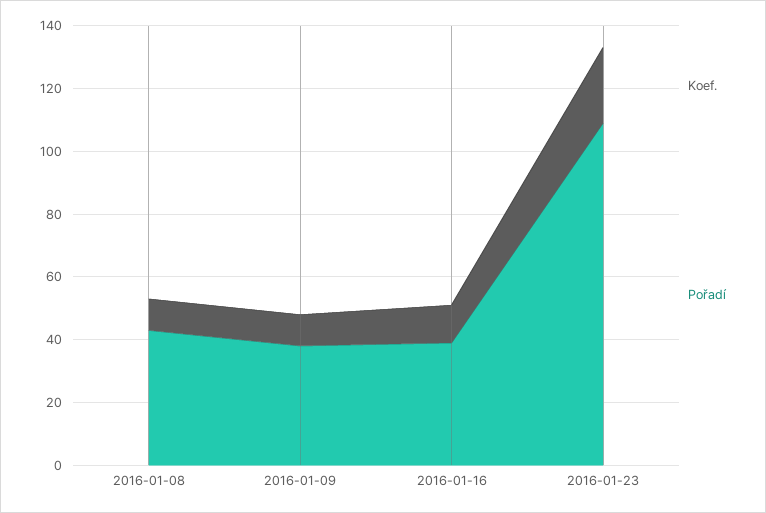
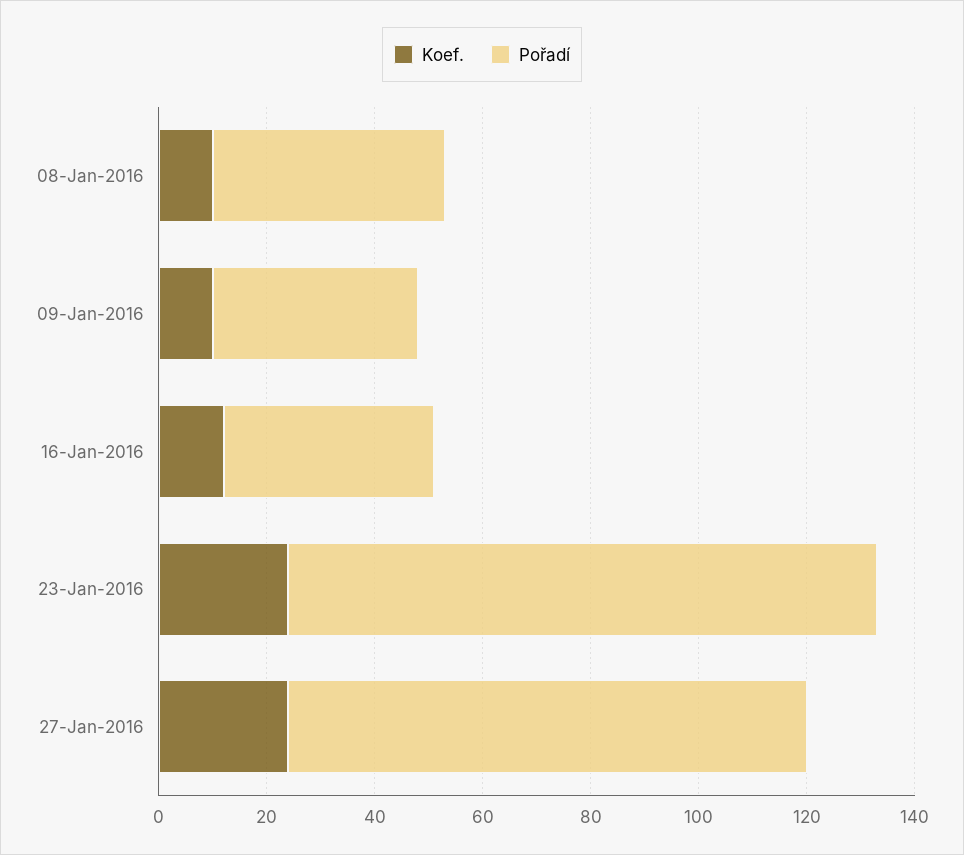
Koef., 27-Jan-2016: none -> 25
Pořadí, 27-Jan-2016: none -> 95

